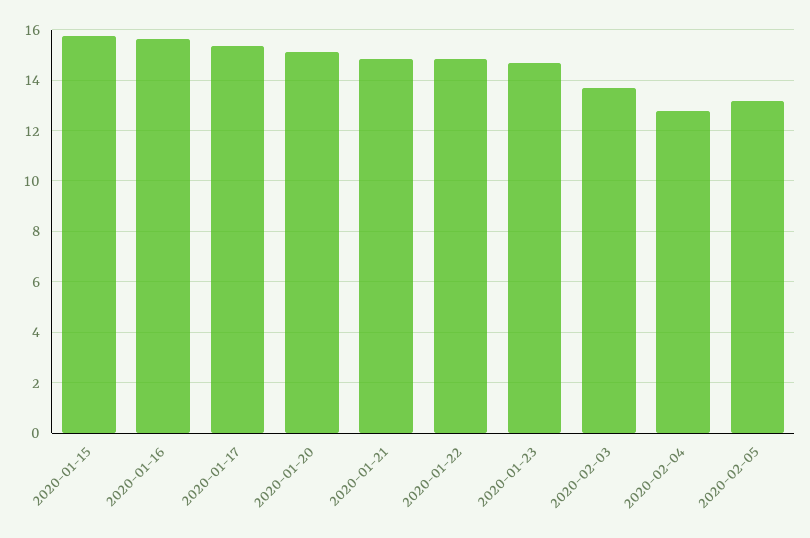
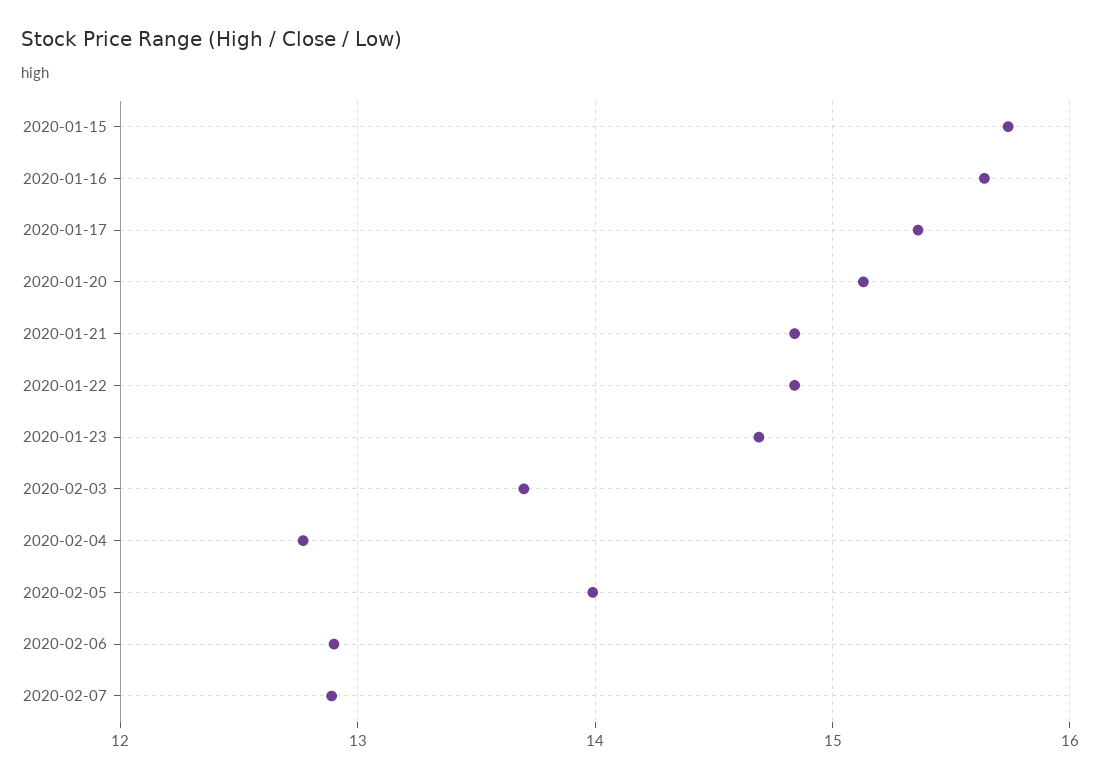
2020-02-05: 13.25 -> 14
2020-02-06: none -> 12.9
2020-02-07: none -> 12.9

